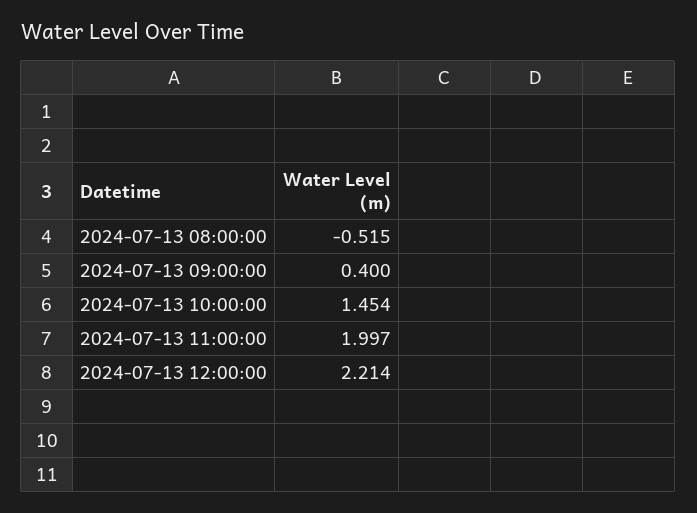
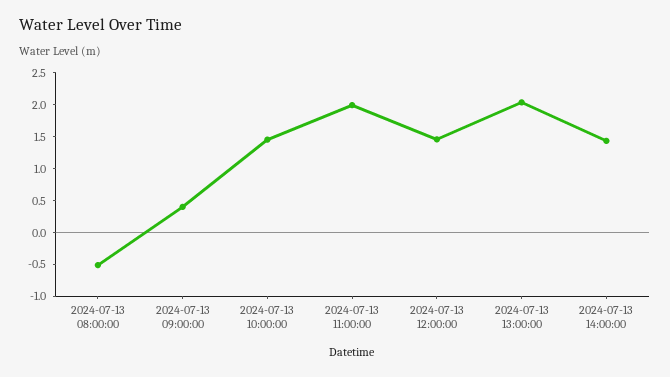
2024-07-13 12:00:00: 2.214 -> 1.5
2024-07-13 13:00:00: none -> 2
2024-07-13 14:00:00: none -> 1.5

